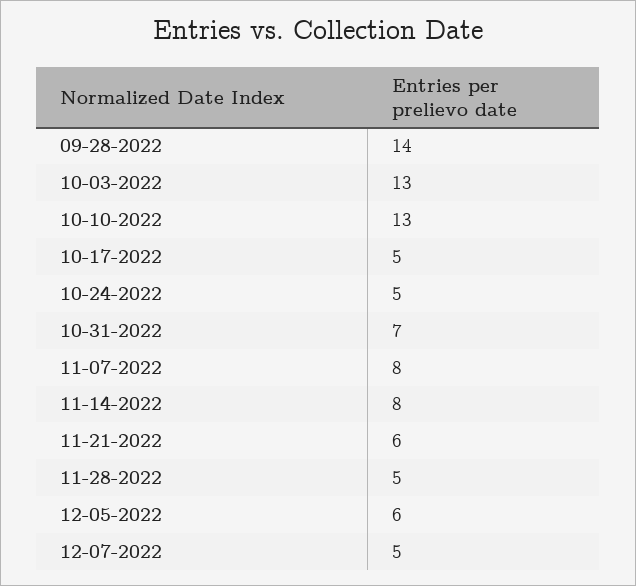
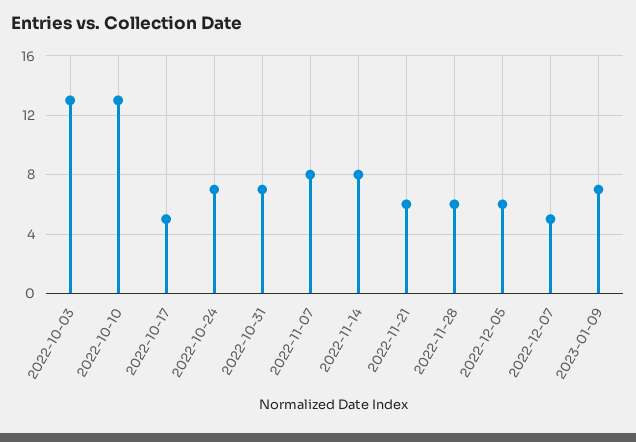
09-28-2022: 14 -> none
10-24-2022: 5 -> 7
11-28-2022: 5 -> 6
2023-01-09: none -> 7

